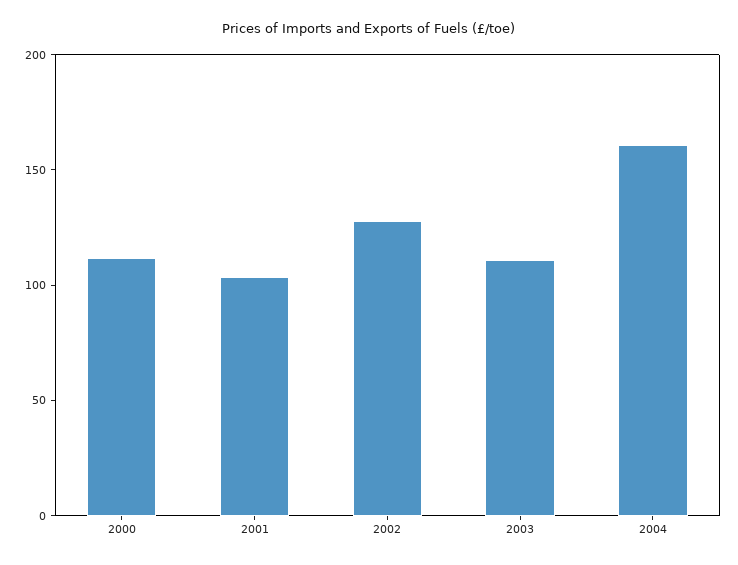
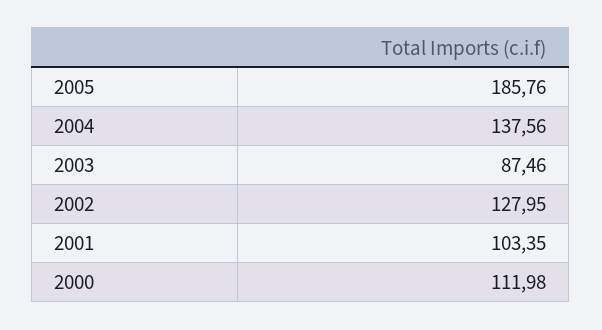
2003: 110 -> 87.46
2004: 160 -> 137.56
2005: none -> 185.76

